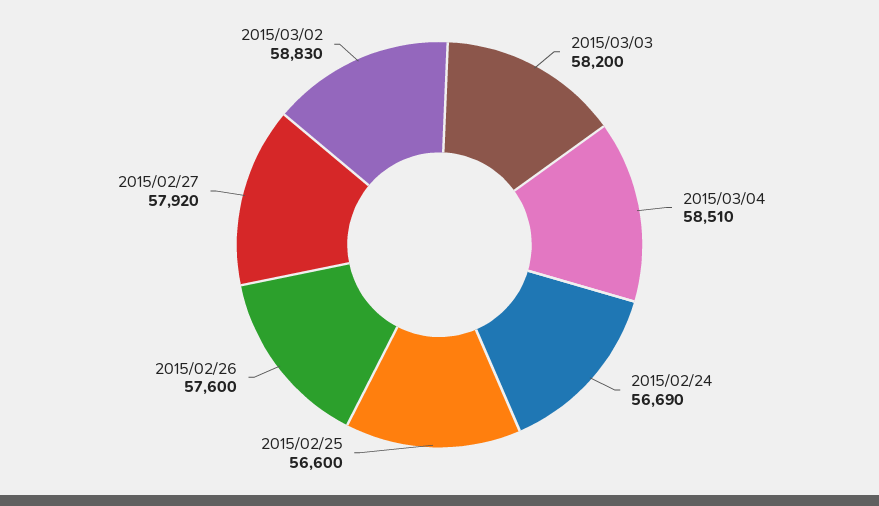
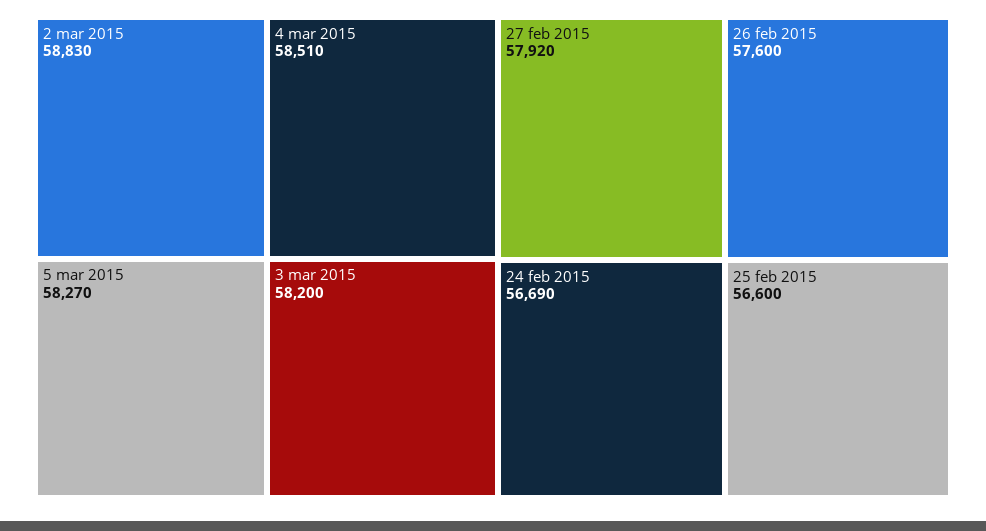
5 mar 2015: none -> 58270

